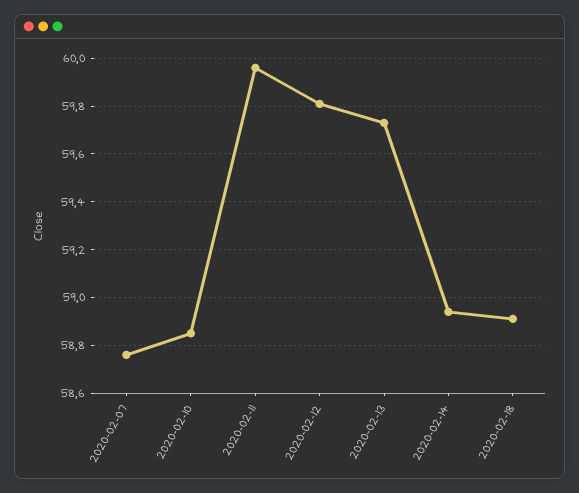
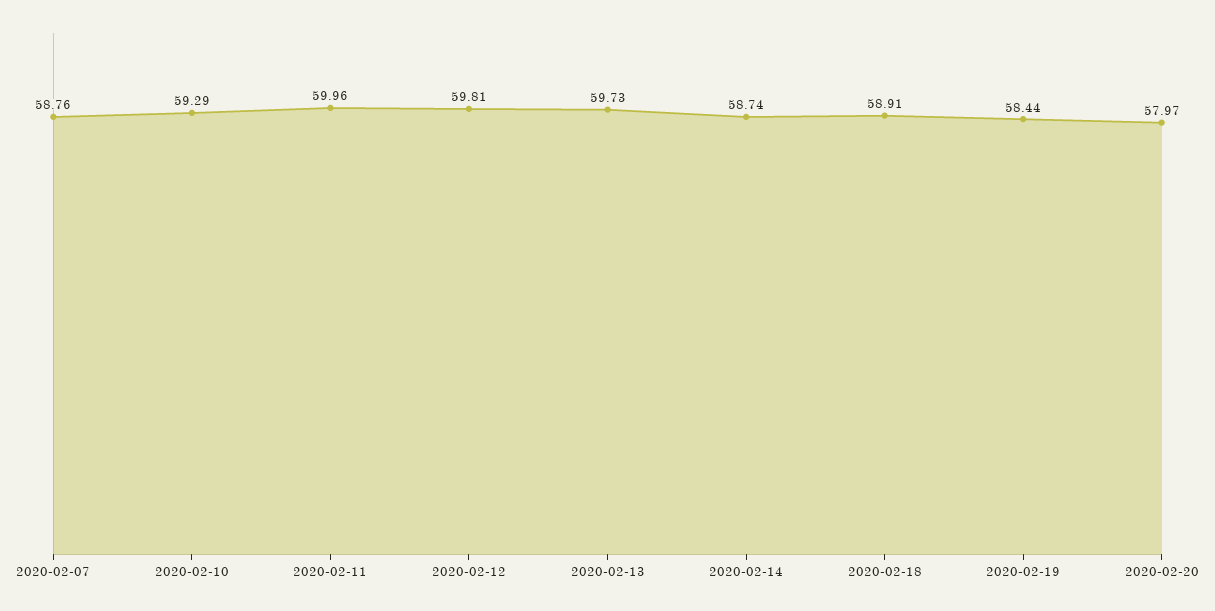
2020-02-10: 58.85 -> 59.29
2020-02-14: 58.95 -> 58.74
2020-02-19: none -> 58.44
2020-02-20: none -> 57.97

